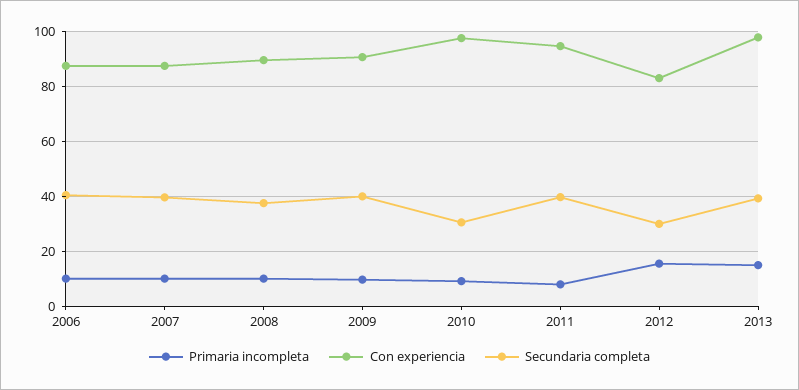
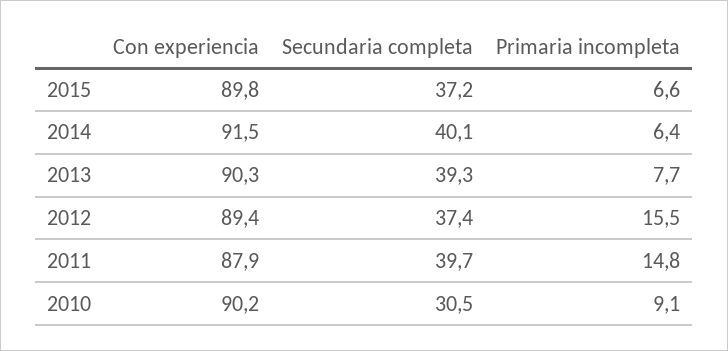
Primaria incompleta, 2006: 10 -> none
Con experiencia, 2006: 87.5 -> none
Secundaria completa, 2006: 40 -> none
Primaria incompleta, 2007: 10 -> none
Con experiencia, 2007: 87.5 -> none
Secundaria completa, 2007: 40 -> none
Primaria incompleta, 2008: 10 -> none
Con experiencia, 2008: 90 -> none
Secundaria completa, 2008: 37.5 -> none
Primaria incompleta, 2009: 10 -> none
Con experiencia, 2009: 90 -> none
Secundaria completa, 2009: 40 -> none
Con experiencia, 2010: 97.5 -> 90.2
Primaria incompleta, 2011: 7.5 -> 14.8
Con experiencia, 2011: 95 -> 87.9
Con experiencia, 2012: 82.5 -> 89.4
Secundaria completa, 2012: 30 -> 37.4
Primaria incompleta, 2013: 15 -> 7.7
Con experiencia, 2013: 97.5 -> 90.3
Con experiencia, 2015: none -> 89.8
Secundaria completa, 2015: none -> 37.2
Primaria incompleta, 2015: none -> 6.6
Con experiencia, 2014: none -> 91.5
Secundaria completa, 2014: none -> 40.1
Primaria incompleta, 2014: none -> 6.4

